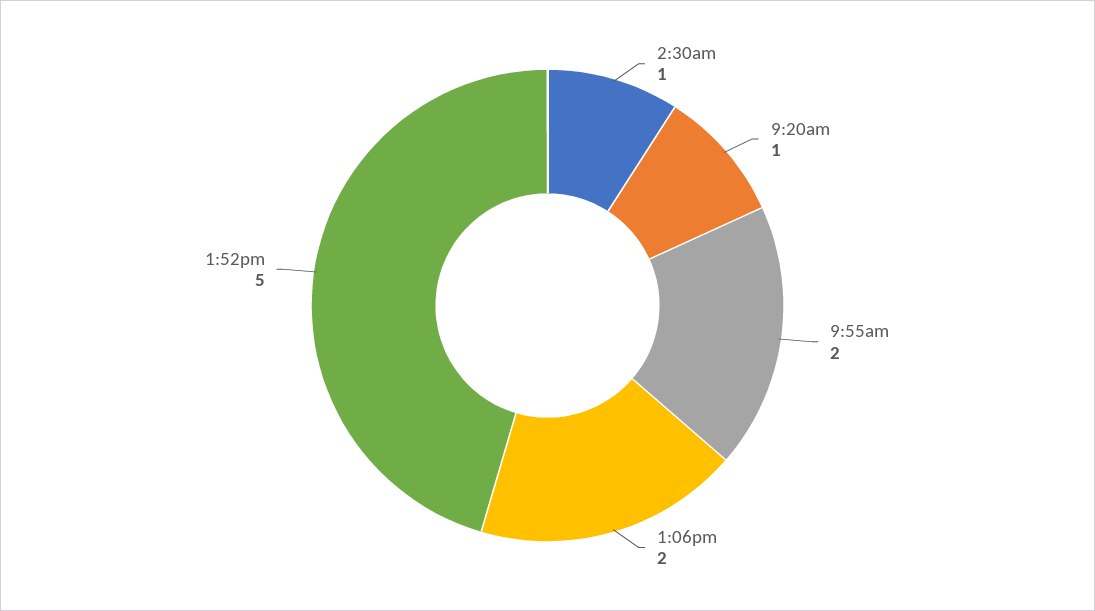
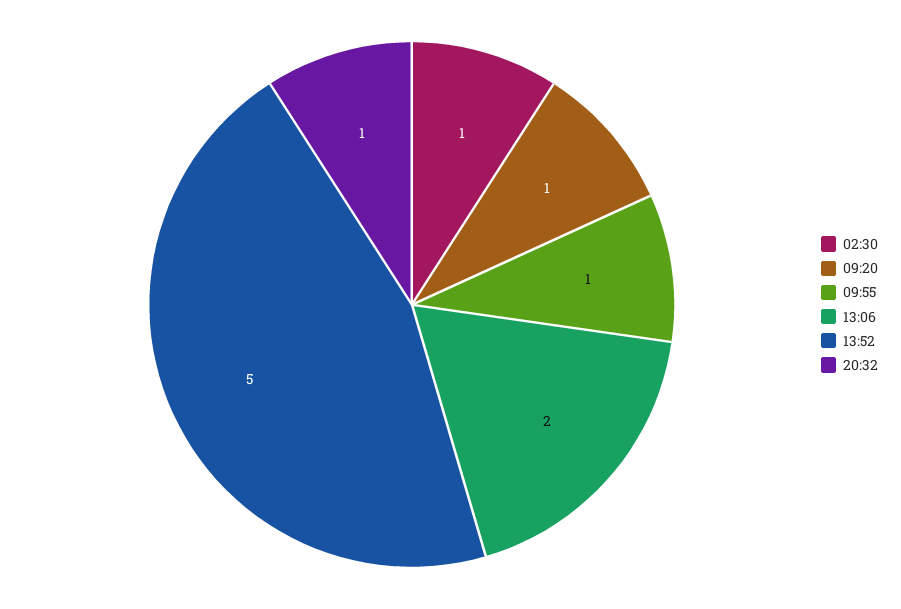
9:55am: 2 -> 1
20:32: none -> 1

